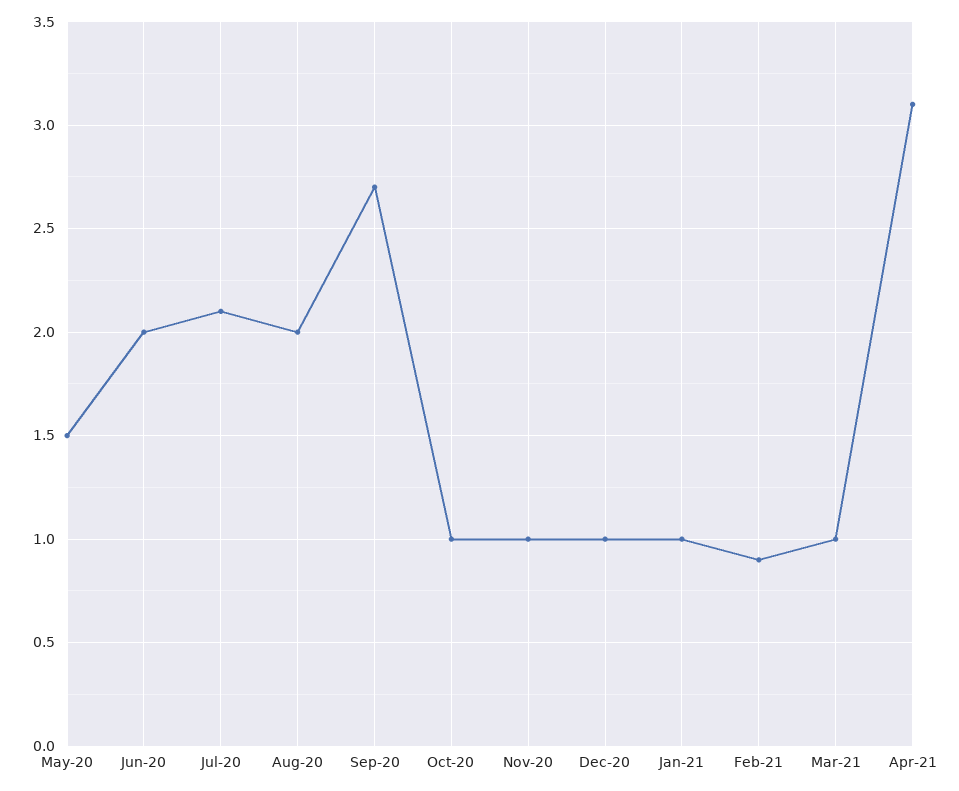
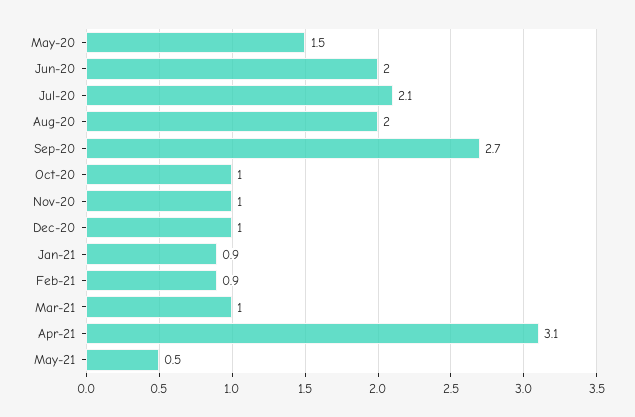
Jan-21: 1 -> 0.9
May-21: none -> 0.5

